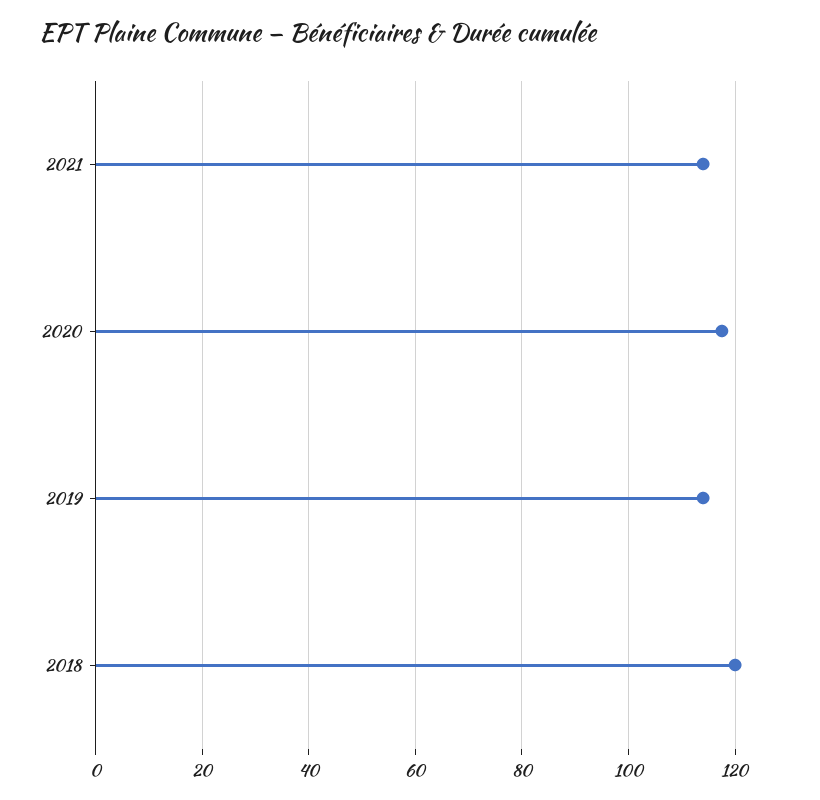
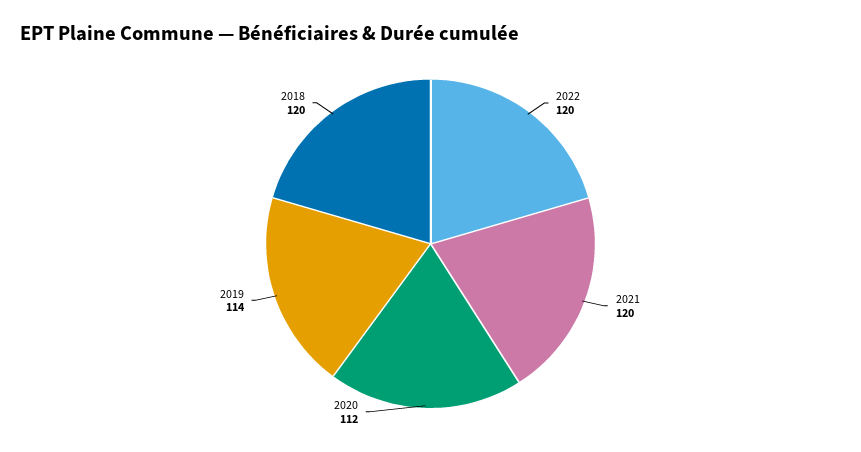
2021: 114 -> 120
2020: 118 -> 112
2022: none -> 120

